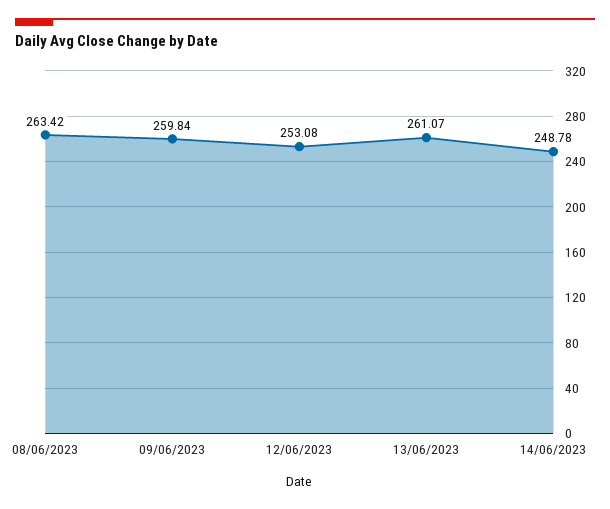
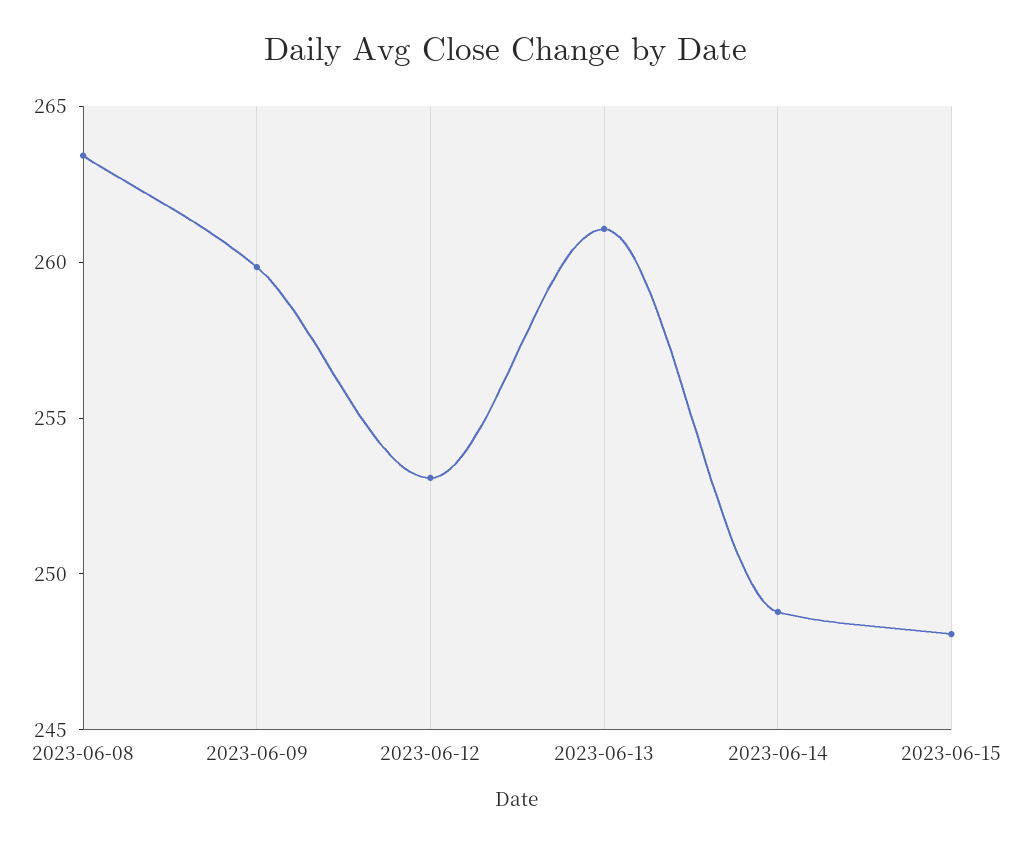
2023-06-15: none -> 248

